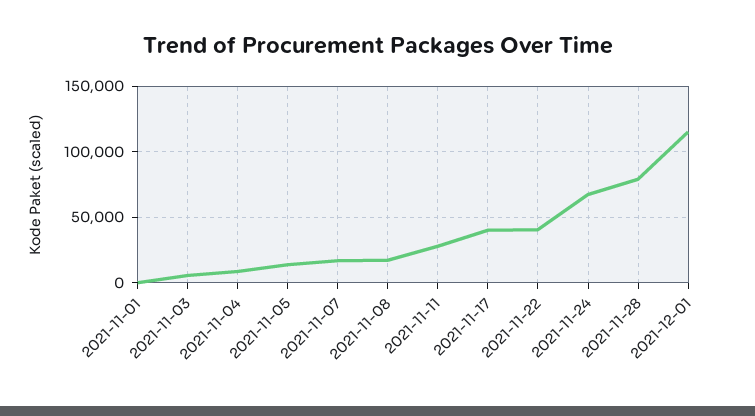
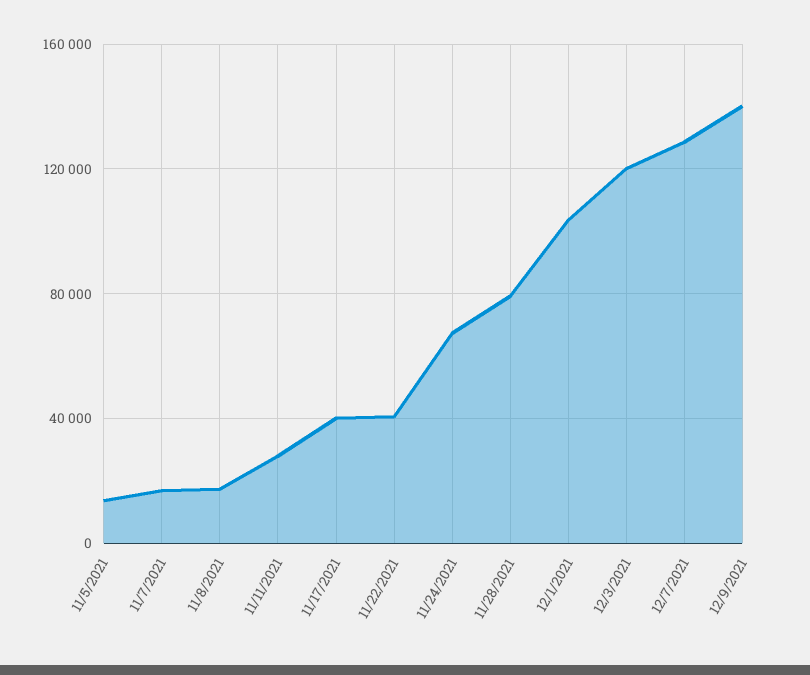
2021-11-01: 0 -> none
2021-11-03: 5000 -> none
2021-11-04: 10000 -> none
2021-12-01: 115000 -> 105000
12/3/2021: none -> 120000
12/7/2021: none -> 130000
12/9/2021: none -> 140000

